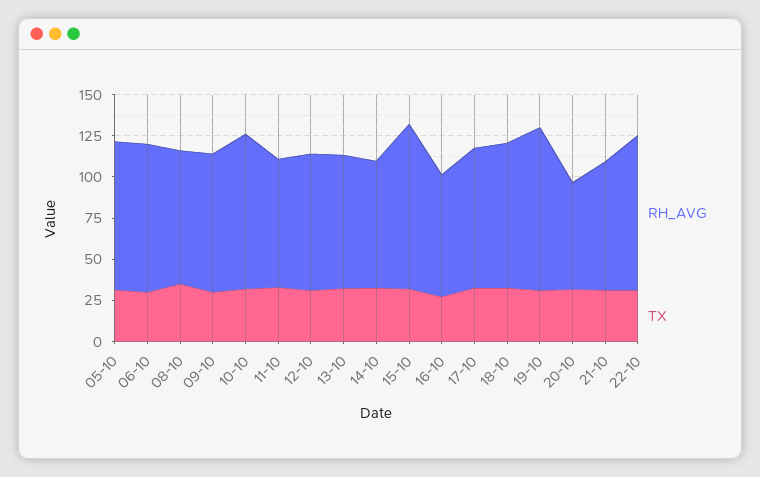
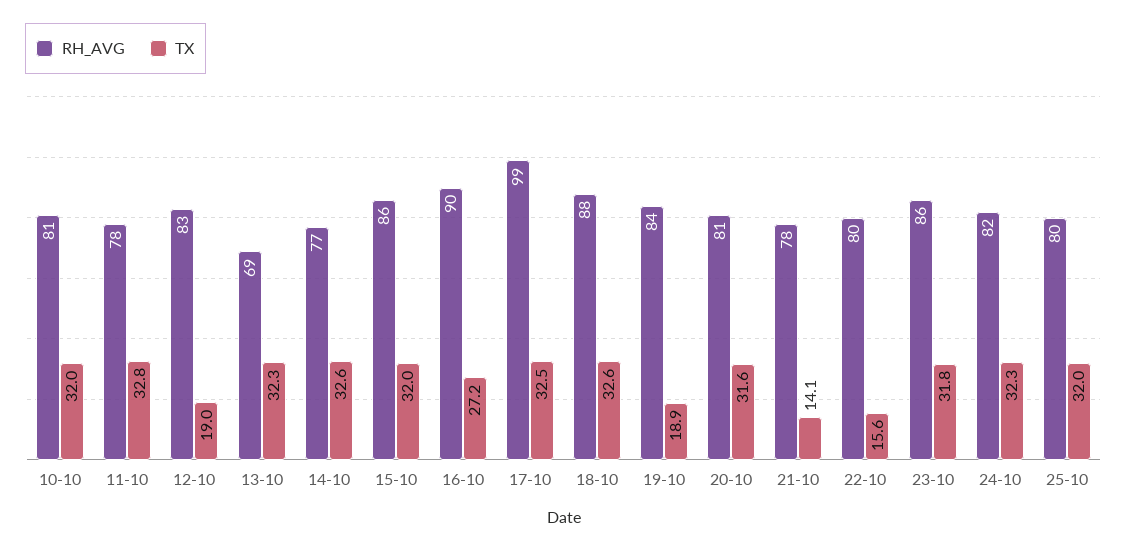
RH_AVG, 05-10: 90 -> none
TX, 05-10: 30 -> none
RH_AVG, 06-10: 90 -> none
TX, 06-10: 30 -> none
RH_AVG, 08-10: 80 -> none
TX, 08-10: 35 -> none
RH_AVG, 09-10: 85 -> none
TX, 09-10: 30 -> none
RH_AVG, 10-10: 95 -> 81
TX, 12-10: 30 -> 19
RH_AVG, 13-10: 80 -> 69
RH_AVG, 15-10: 100 -> 86
RH_AVG, 16-10: 75 -> 90
RH_AVG, 17-10: 85 -> 99
RH_AVG, 19-10: 100 -> 84
TX, 19-10: 30 -> 18.9
RH_AVG, 20-10: 65 -> 81
TX, 21-10: 30 -> 14.1
RH_AVG, 22-10: 95 -> 80
TX, 22-10: 30 -> 15.6
RH_AVG, 23-10: none -> 86
TX, 23-10: none -> 31.8
RH_AVG, 24-10: none -> 82
TX, 24-10: none -> 32.3
RH_AVG, 25-10: none -> 80
TX, 25-10: none -> 32

